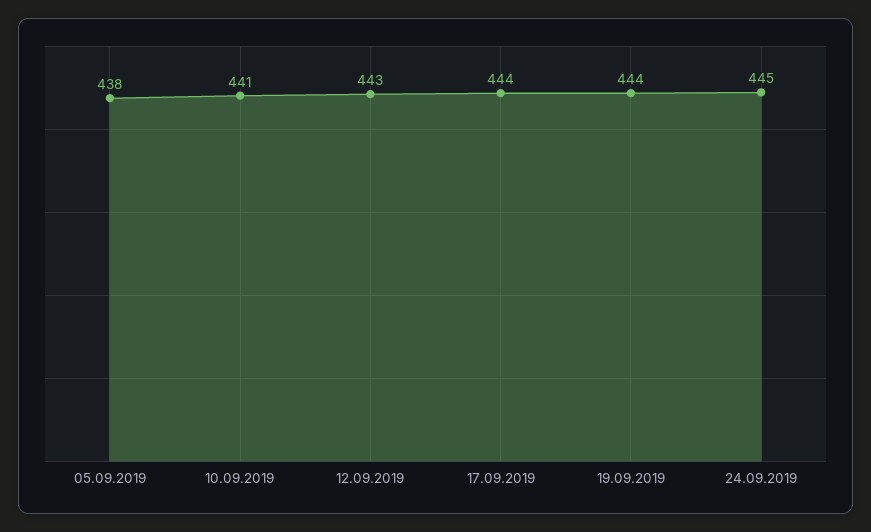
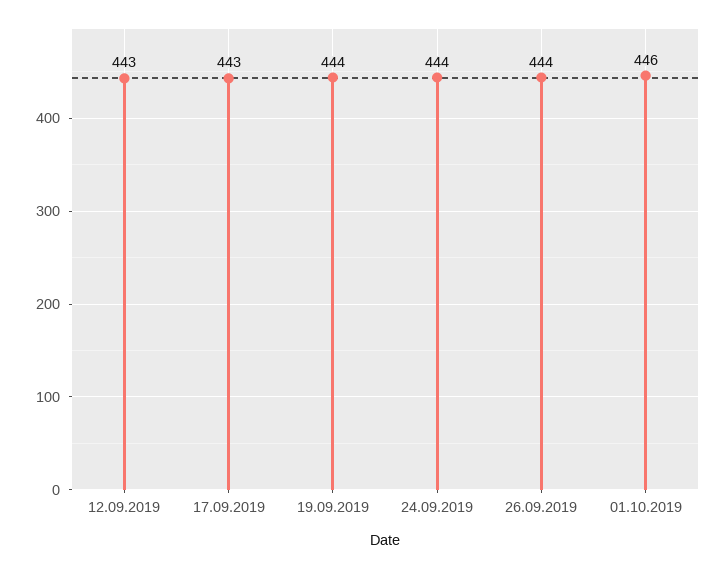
05.09.2019: 438 -> none
10.09.2019: 441 -> none
17.09.2019: 444 -> 443
24.09.2019: 445 -> 444
26.09.2019: none -> 444
01.10.2019: none -> 446

